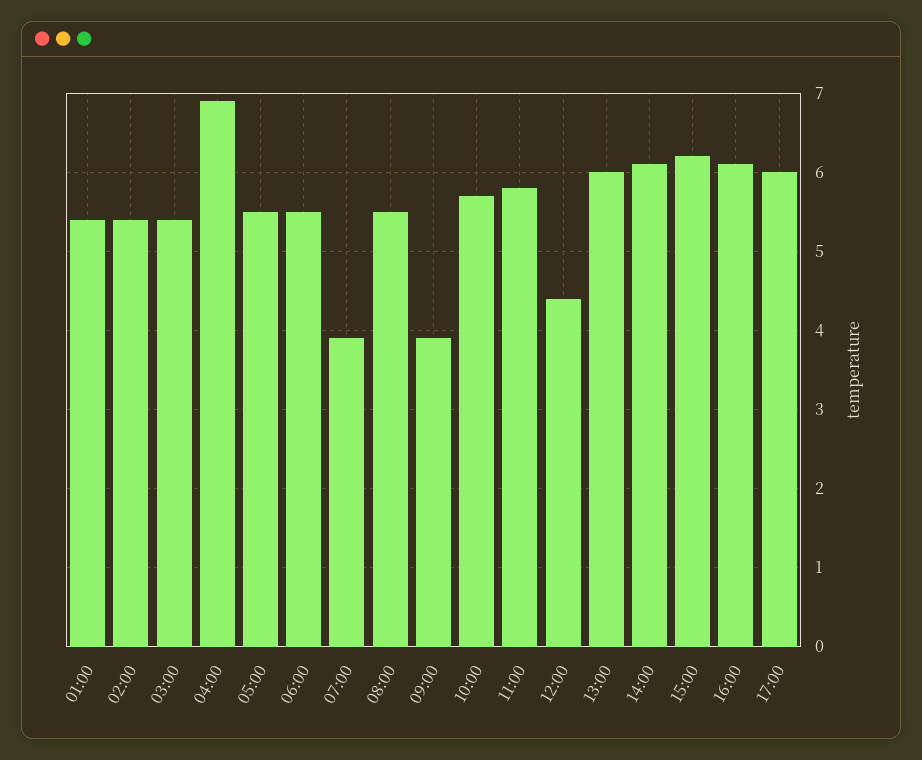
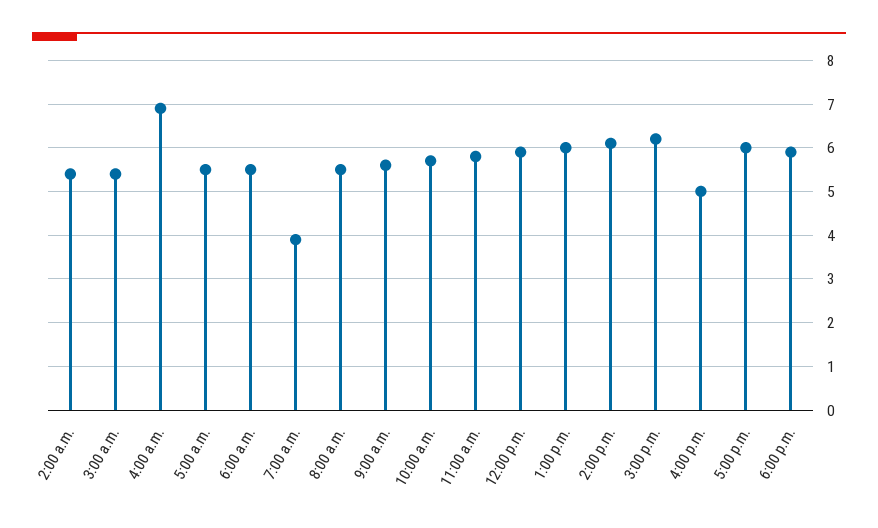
01:00: 5.4 -> none
09:00: 3.9 -> 5.5
12:00: 4.4 -> 6
16:00: 6.1 -> 5
6:00 p.m.: none -> 6

